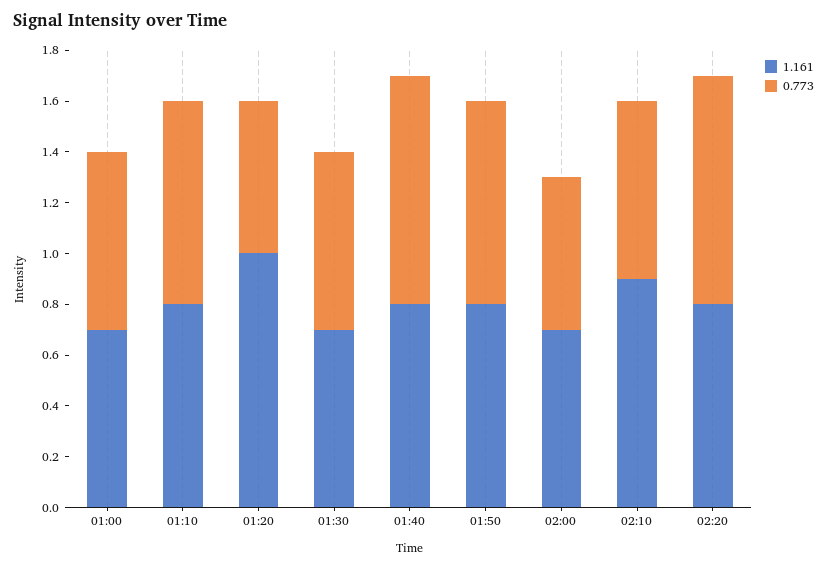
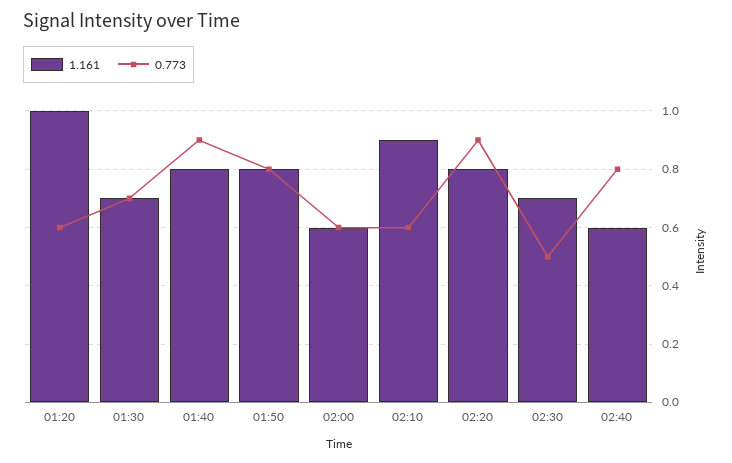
1.161, 01:00: 0.7 -> none
0.773, 01:00: 0.7 -> none
1.161, 01:10: 0.8 -> none
0.773, 01:10: 0.8 -> none
1.161, 02:00: 0.7 -> 0.6
0.773, 02:10: 0.7 -> 0.6
1.161, 02:30: none -> 0.7
0.773, 02:30: none -> 0.5
1.161, 02:40: none -> 0.6
0.773, 02:40: none -> 0.8

